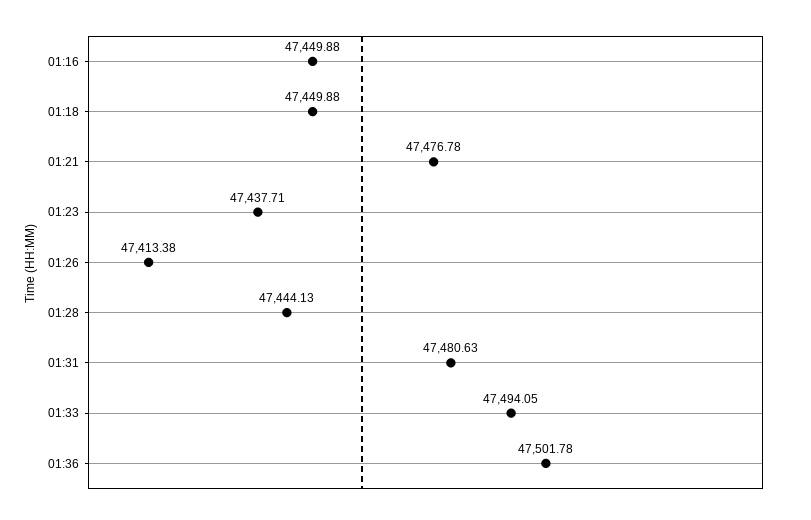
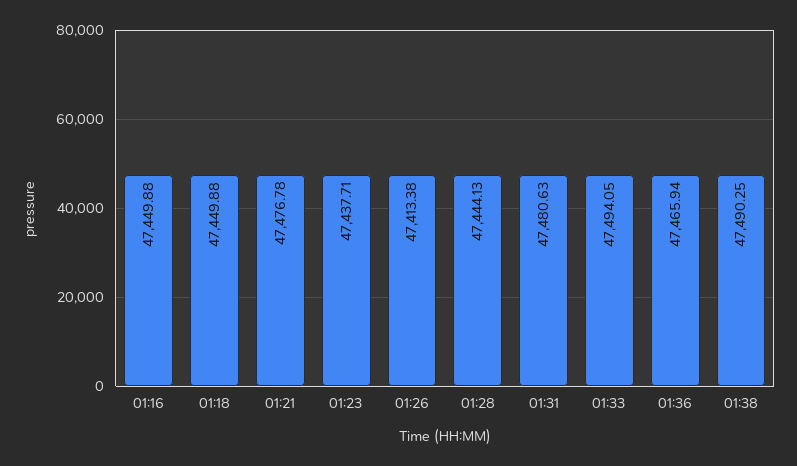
01:36: 47501.78 -> 47465.94
01:38: none -> 47490.25

